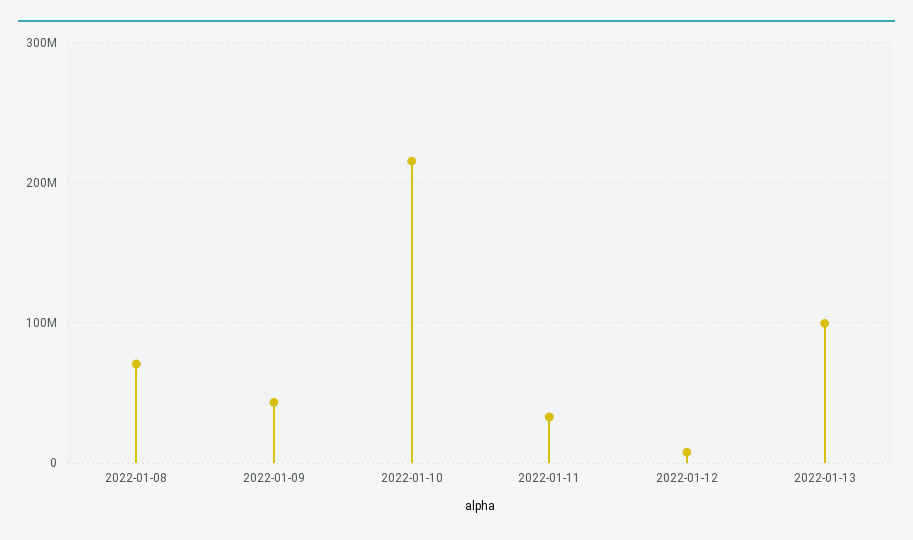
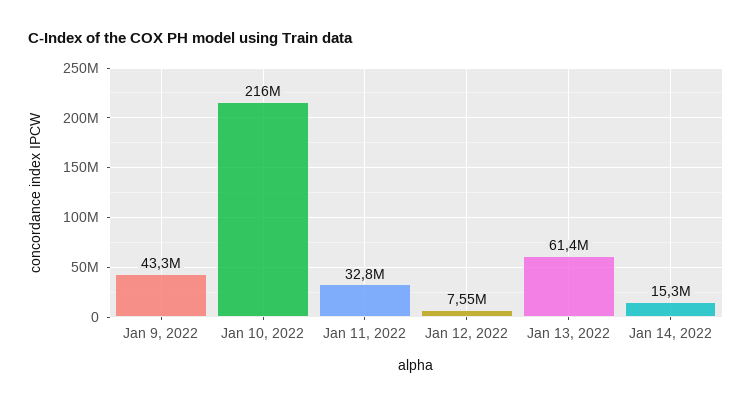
2022-01-08: 70000000 -> none
2022-01-13: 100000000 -> 61400000
Jan 14, 2022: none -> 15300000

